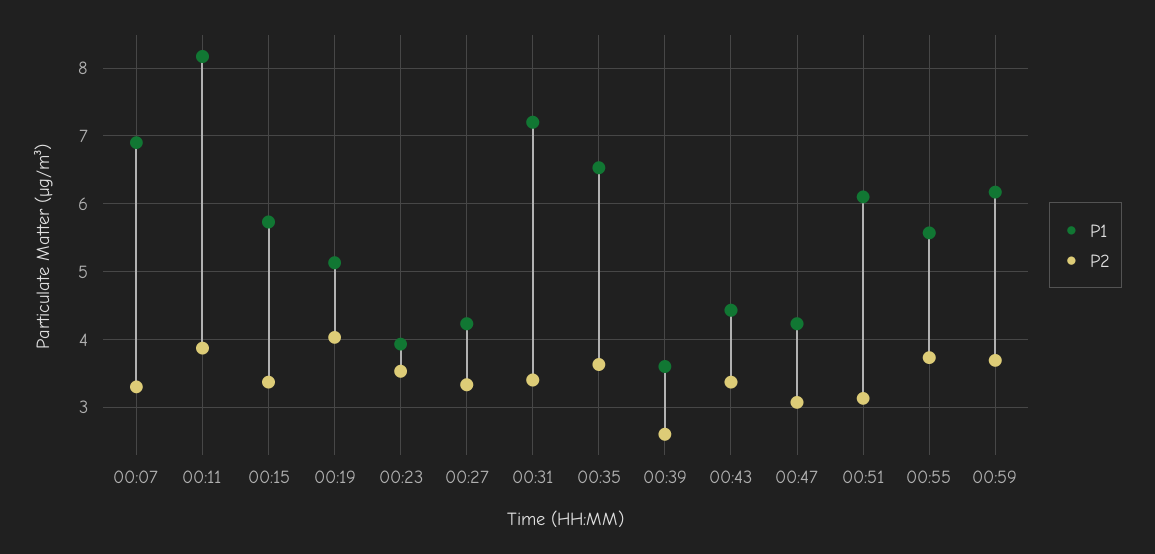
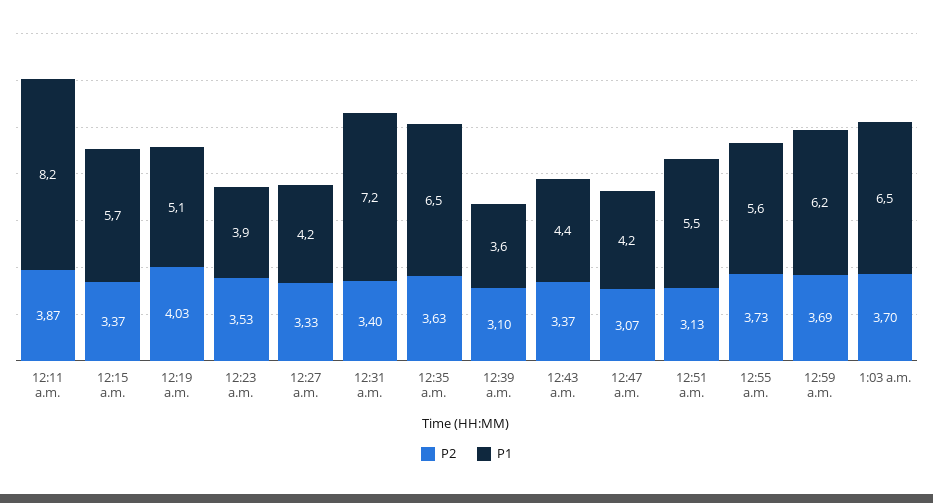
P1, 00:07: 6.9 -> none
P2, 00:07: 3.3 -> none
P2, 00:39: 2.6 -> 3.1
P1, 00:51: 6.1 -> 5.5
P2, 1:03 a.m.: none -> 3.7
P1, 1:03 a.m.: none -> 6.5

